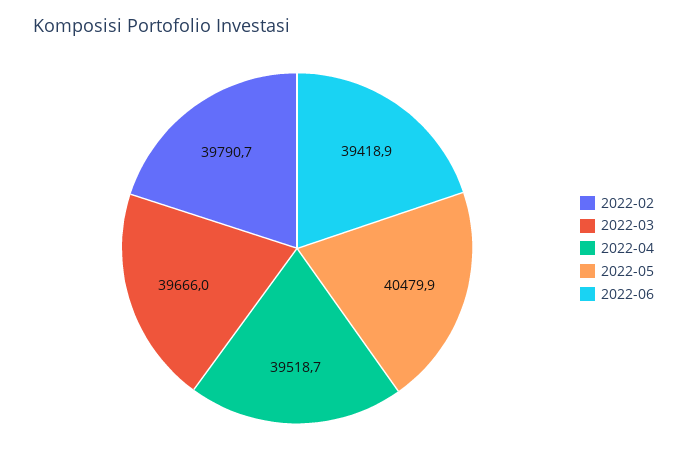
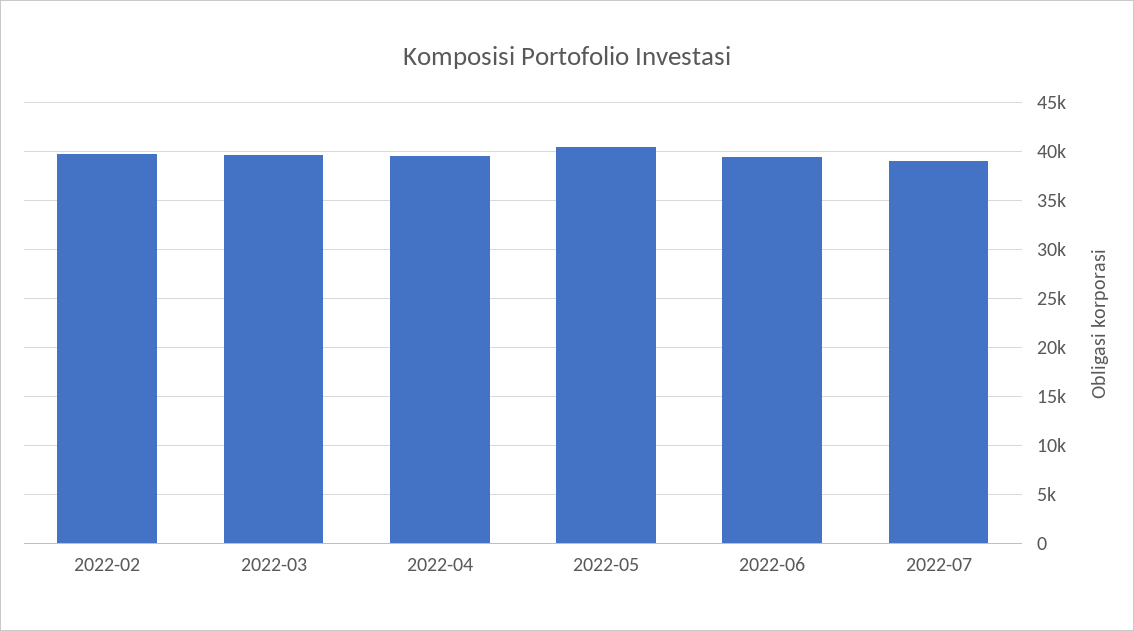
2022-07: none -> 39000

